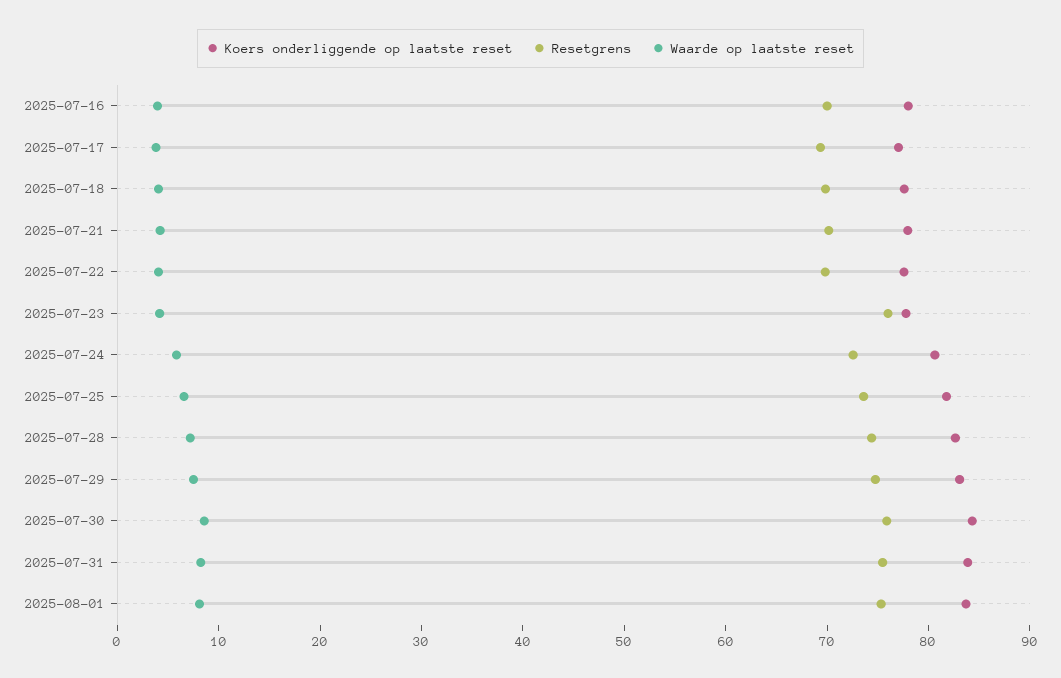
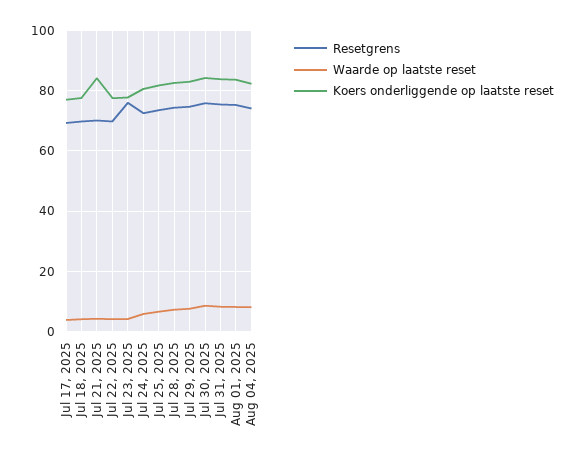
Koers onderliggende op laatste reset, 2025-07-16: 78 -> none
Resetgrens, 2025-07-16: 70 -> none
Waarde op laatste reset, 2025-07-16: 4 -> none
Koers onderliggende op laatste reset, 2025-07-21: 78 -> 84
Resetgrens, Aug 04, 2025: none -> 74
Waarde op laatste reset, Aug 04, 2025: none -> 8
Koers onderliggende op laatste reset, Aug 04, 2025: none -> 82

